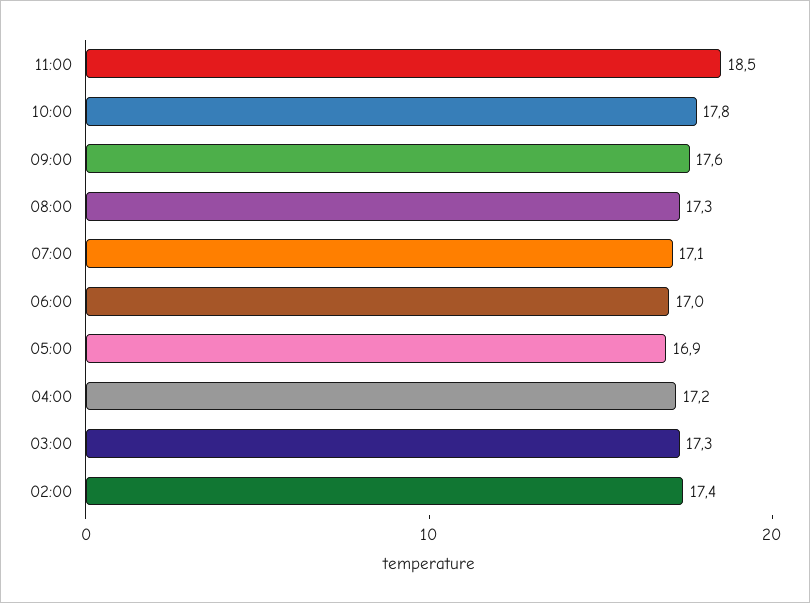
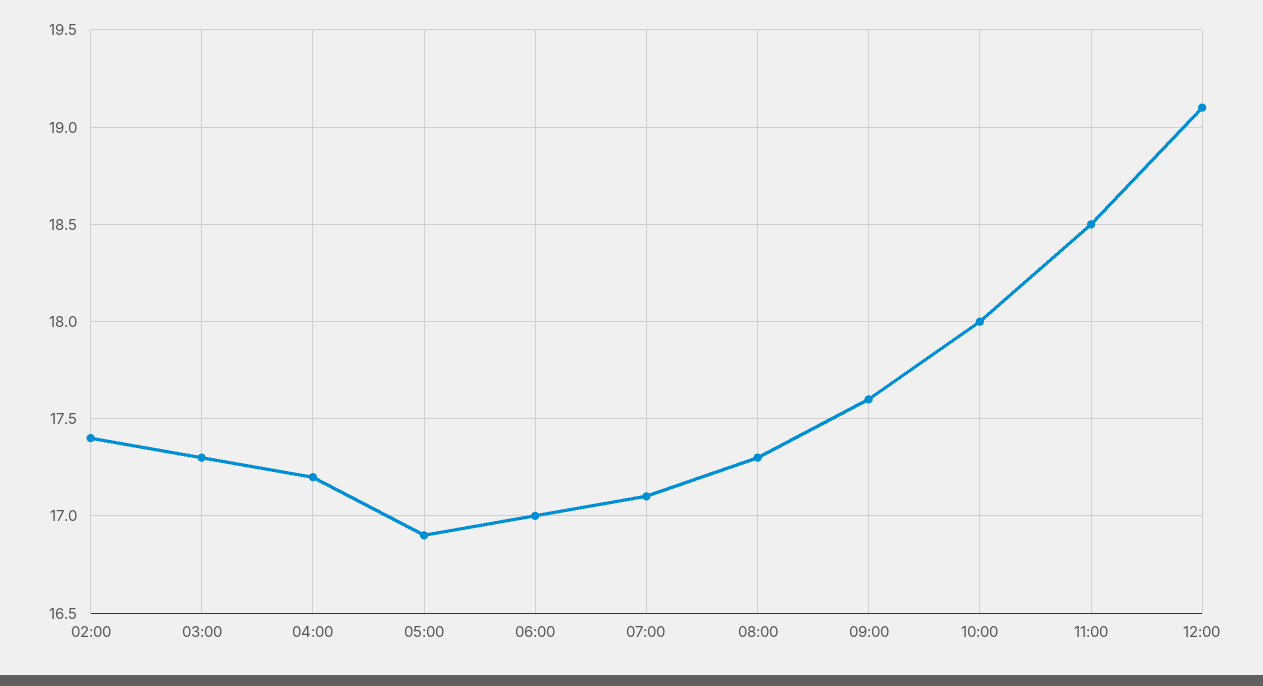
10:00: 17.8 -> 18
12:00: none -> 19.1

